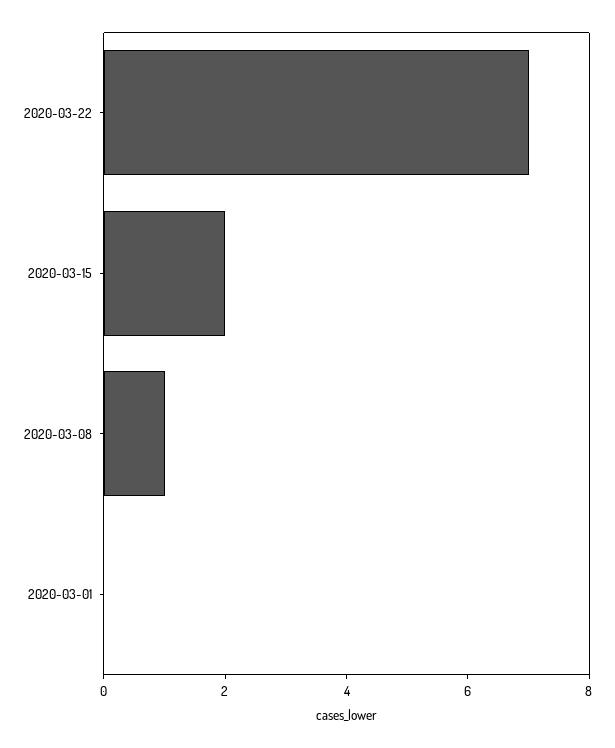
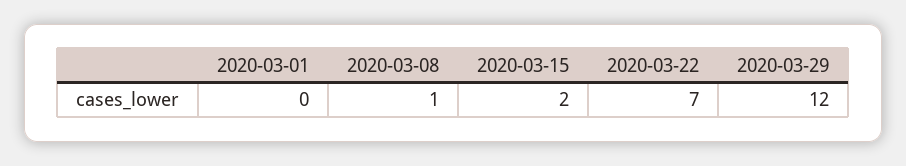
2020-03-29: none -> 12

